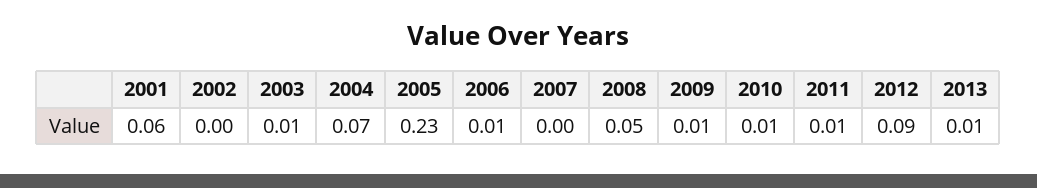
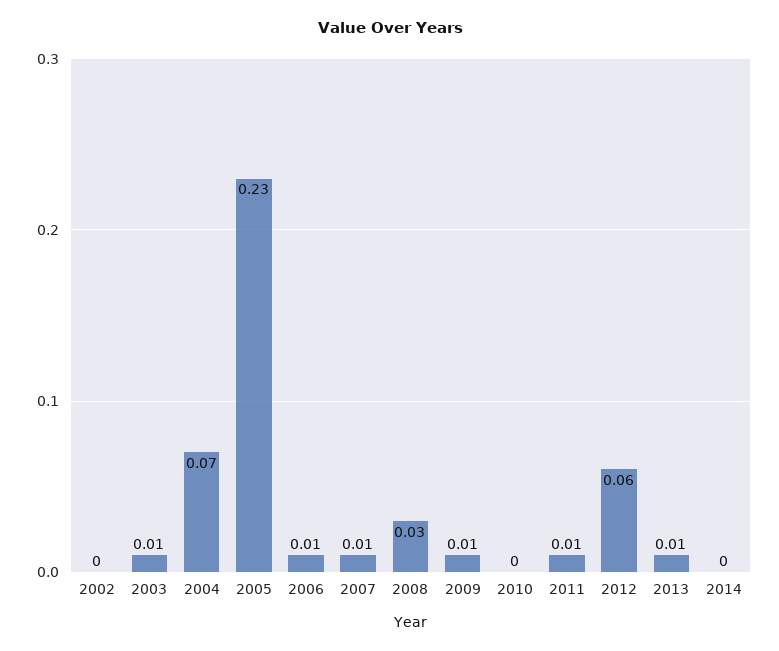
2001: 0.06 -> none
2007: 0 -> 0.01
2008: 0.05 -> 0.03
2010: 0.01 -> 0
2012: 0.09 -> 0.06
2014: none -> 0

